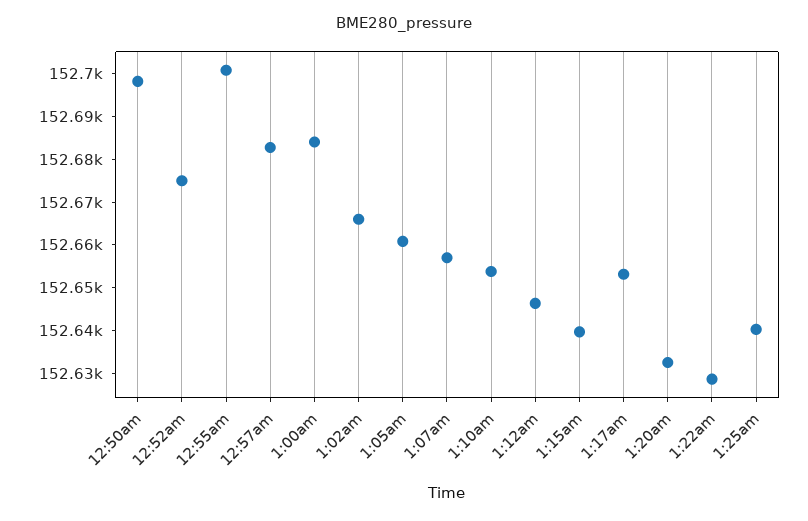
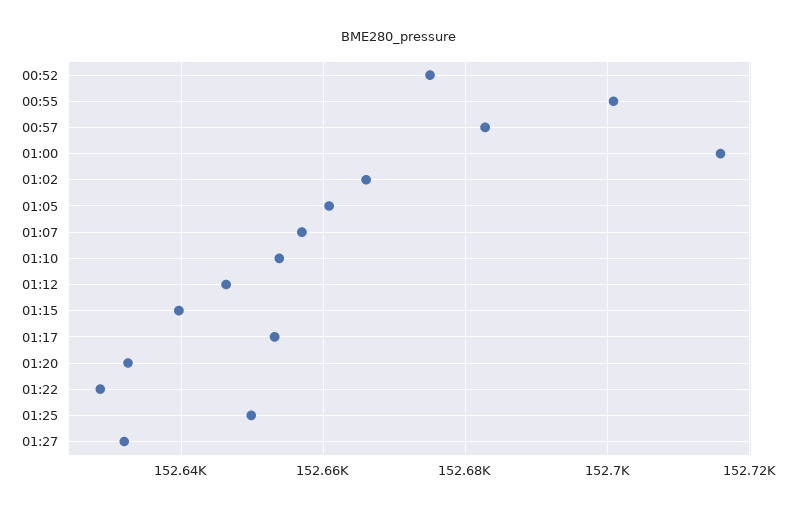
12:50am: 152698 -> none
1:00am: 152684 -> 152716
1:25am: 152640 -> 152650
01:27: none -> 152632

